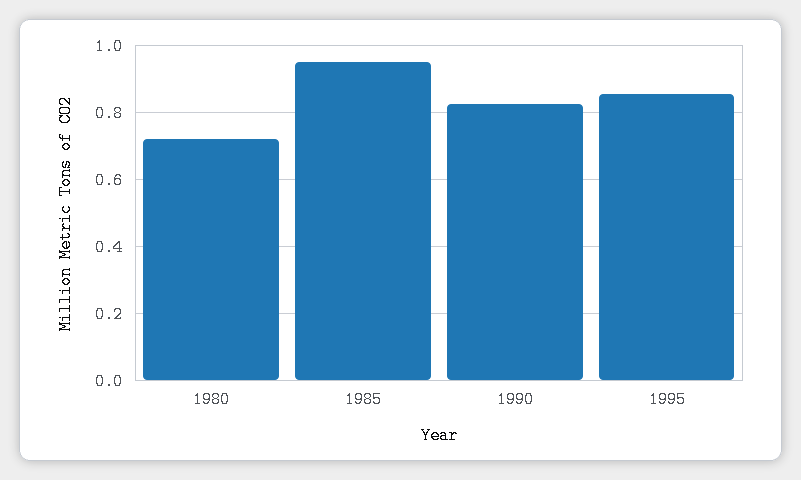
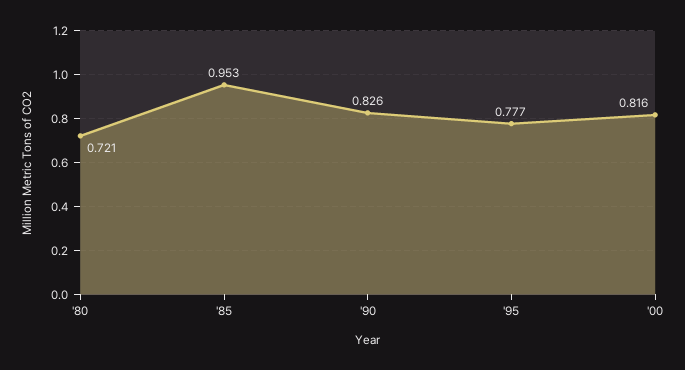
1995: 0.86 -> 0.777
'00: none -> 0.816

